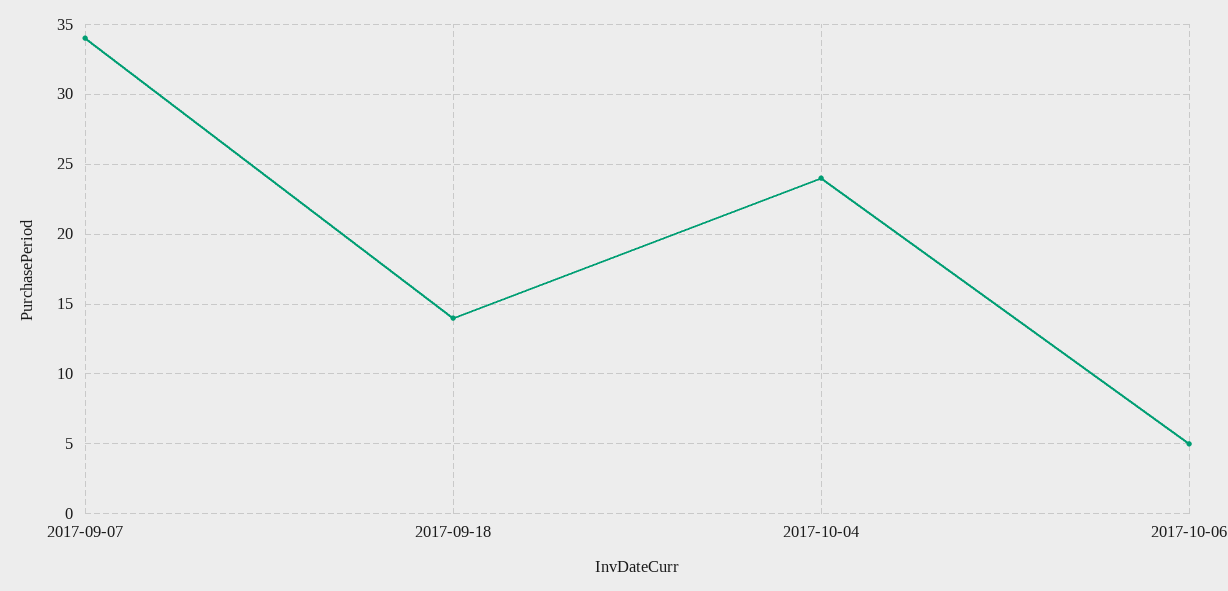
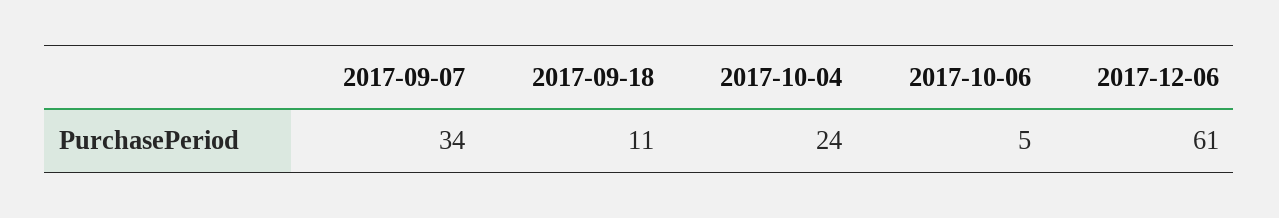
2017-09-18: 14 -> 11
2017-12-06: none -> 61

